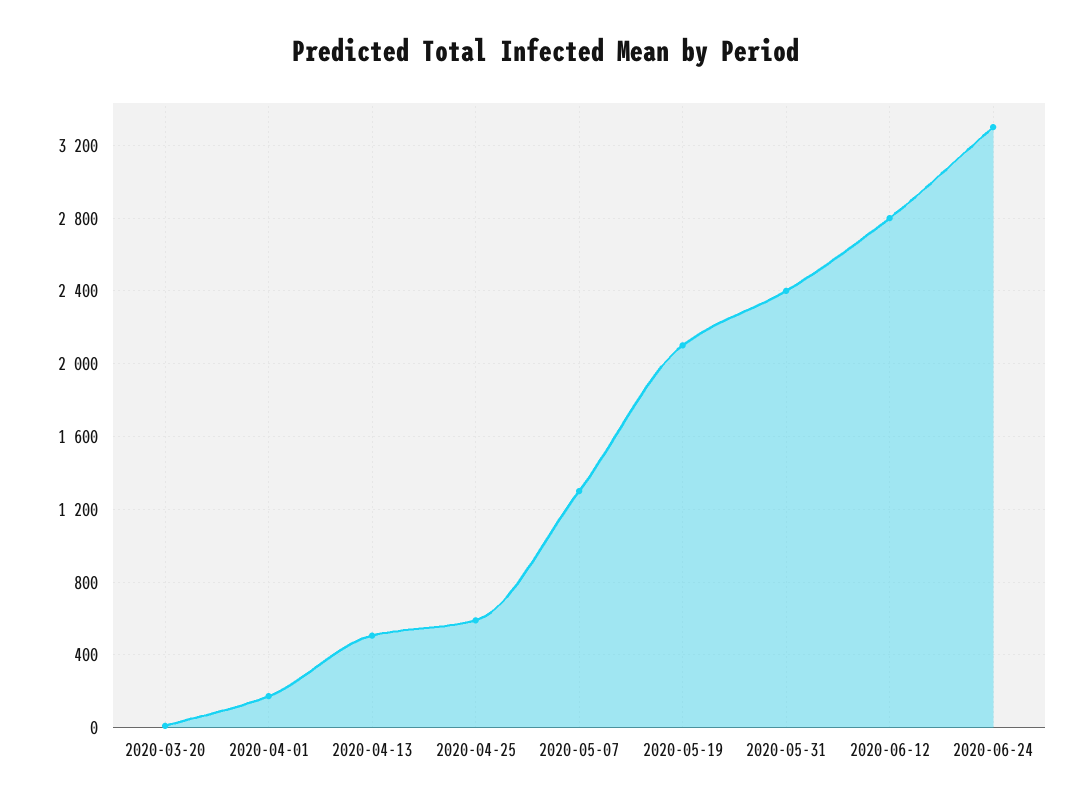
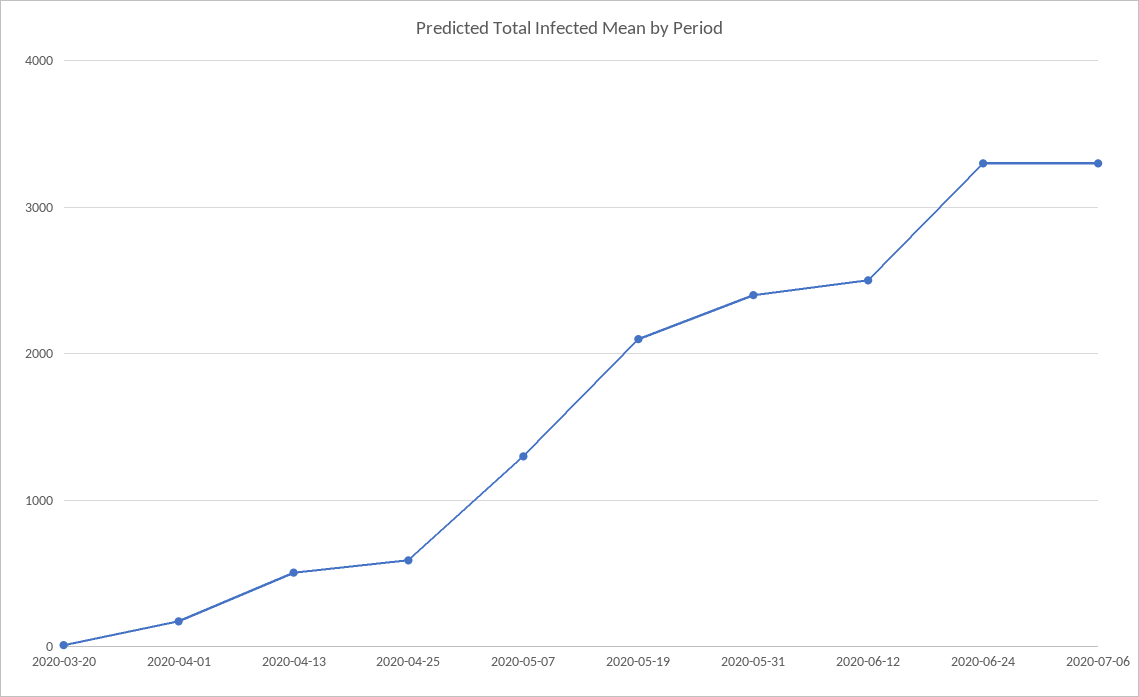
2020-06-12: 2800 -> 2500
2020-07-06: none -> 3300

